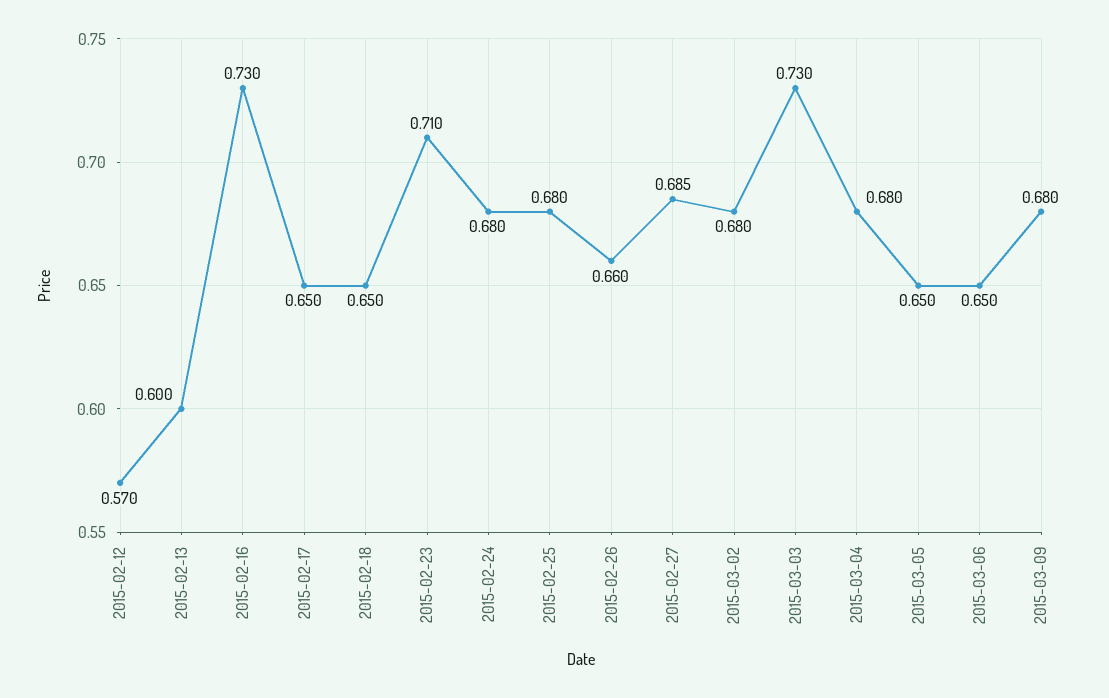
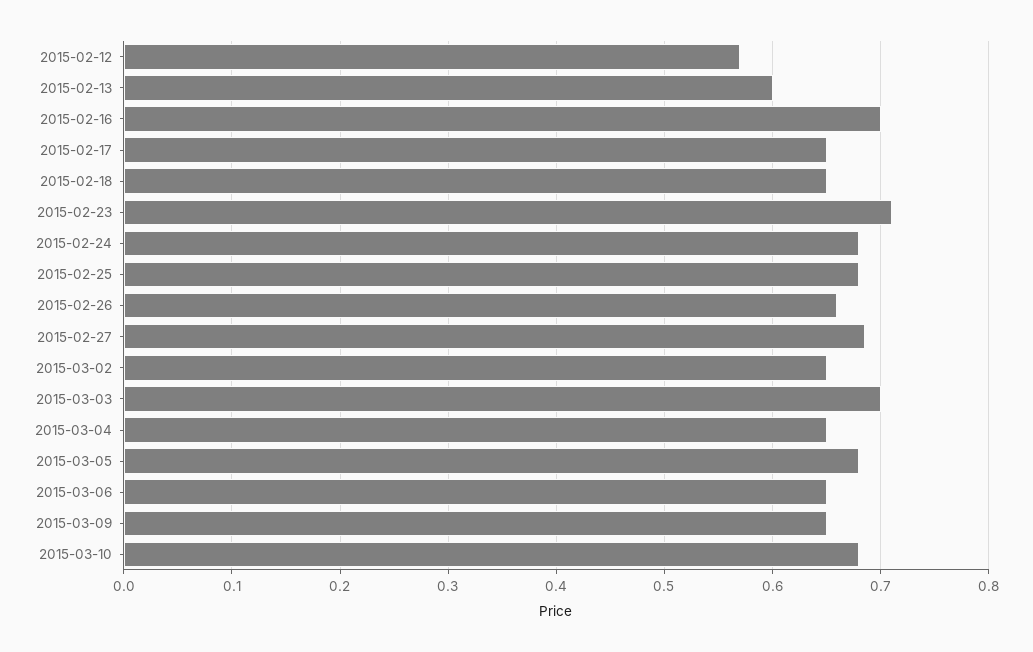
2015-02-16: 0.73 -> 0.7
2015-03-02: 0.68 -> 0.65
2015-03-03: 0.73 -> 0.7
2015-03-04: 0.68 -> 0.65
2015-03-05: 0.65 -> 0.68
2015-03-09: 0.68 -> 0.65
2015-03-10: none -> 0.68

